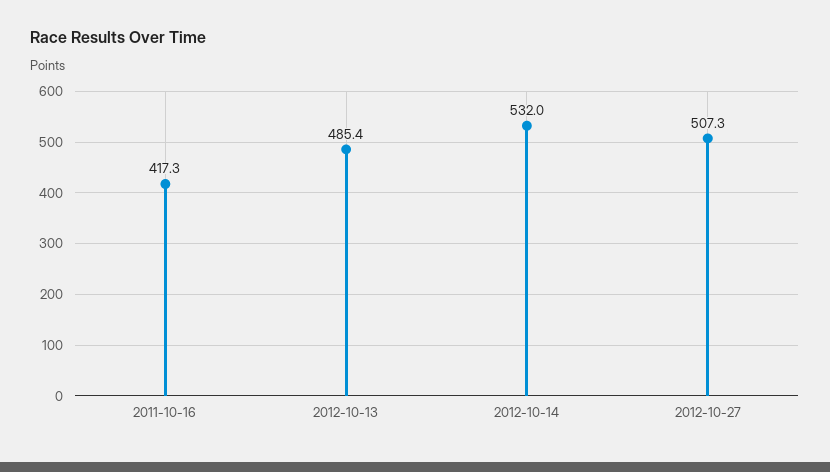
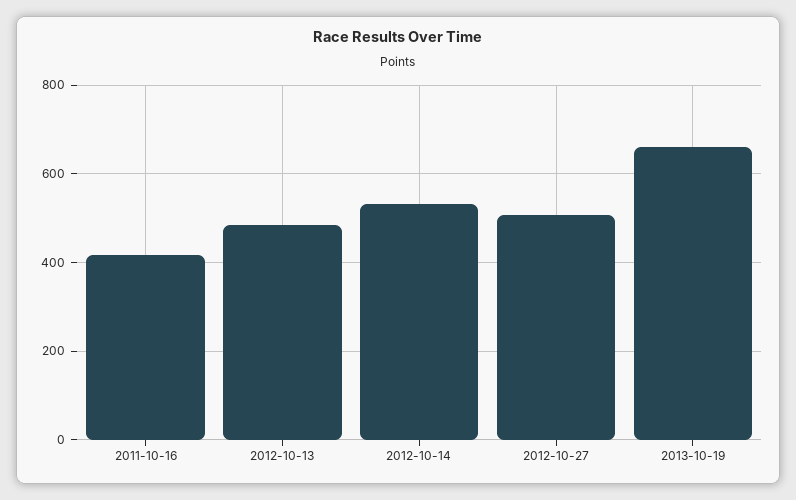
2013-10-19: none -> 660

